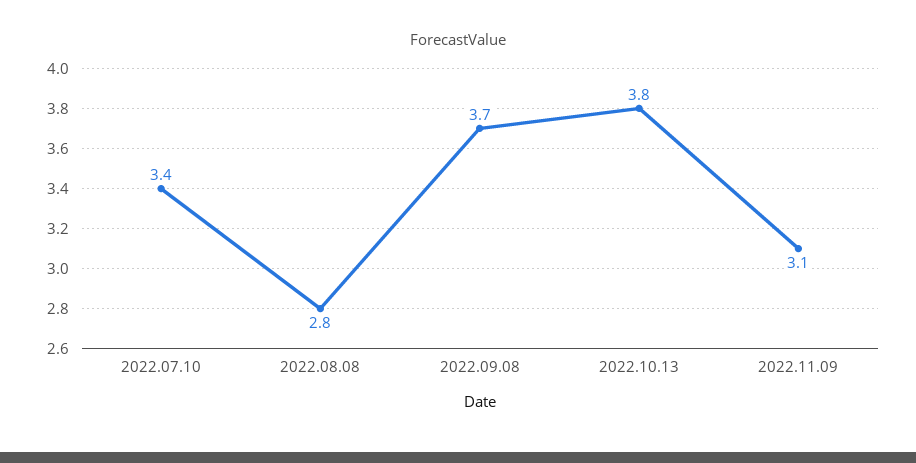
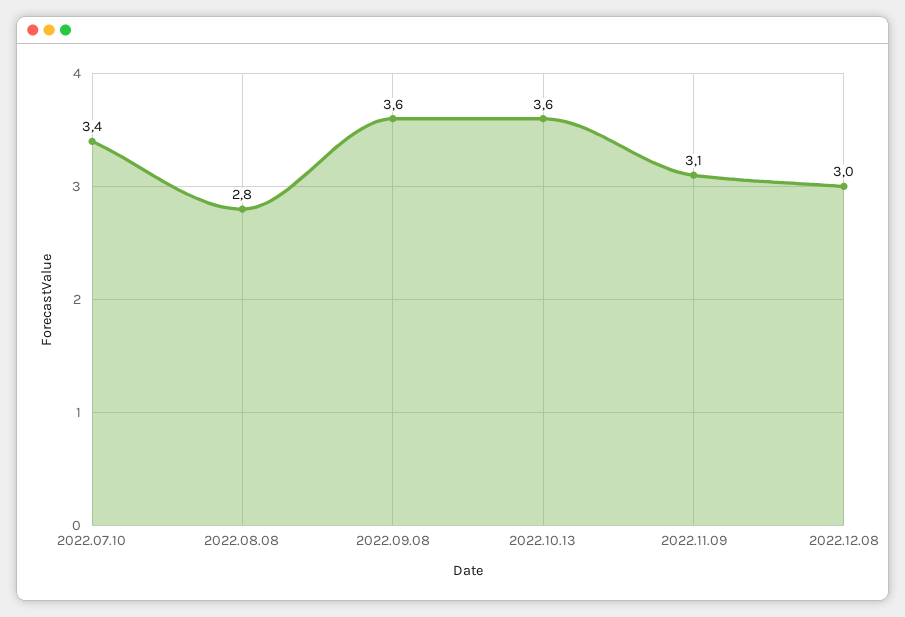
2022.09.08: 3.7 -> 3.6
2022.10.13: 3.8 -> 3.6
2022.12.08: none -> 3

